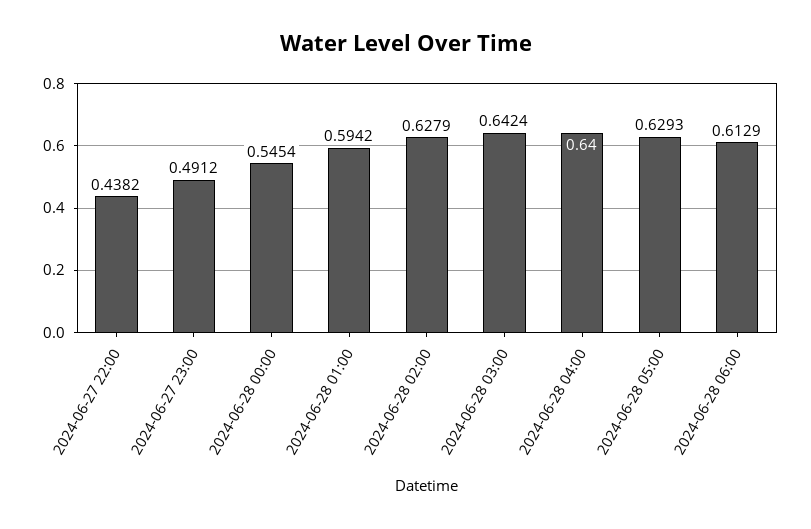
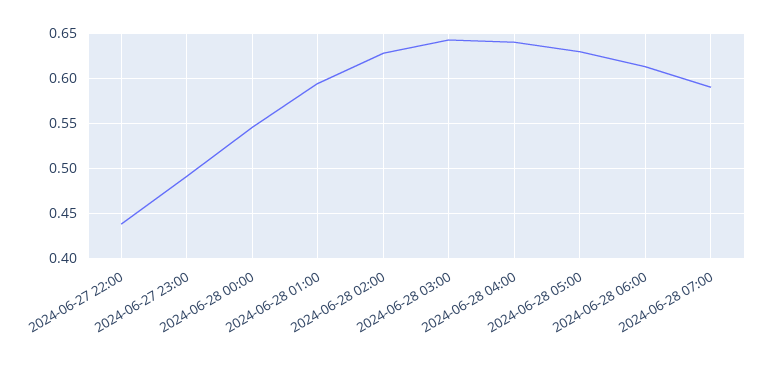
2024-06-28 07:00: none -> 0.59

